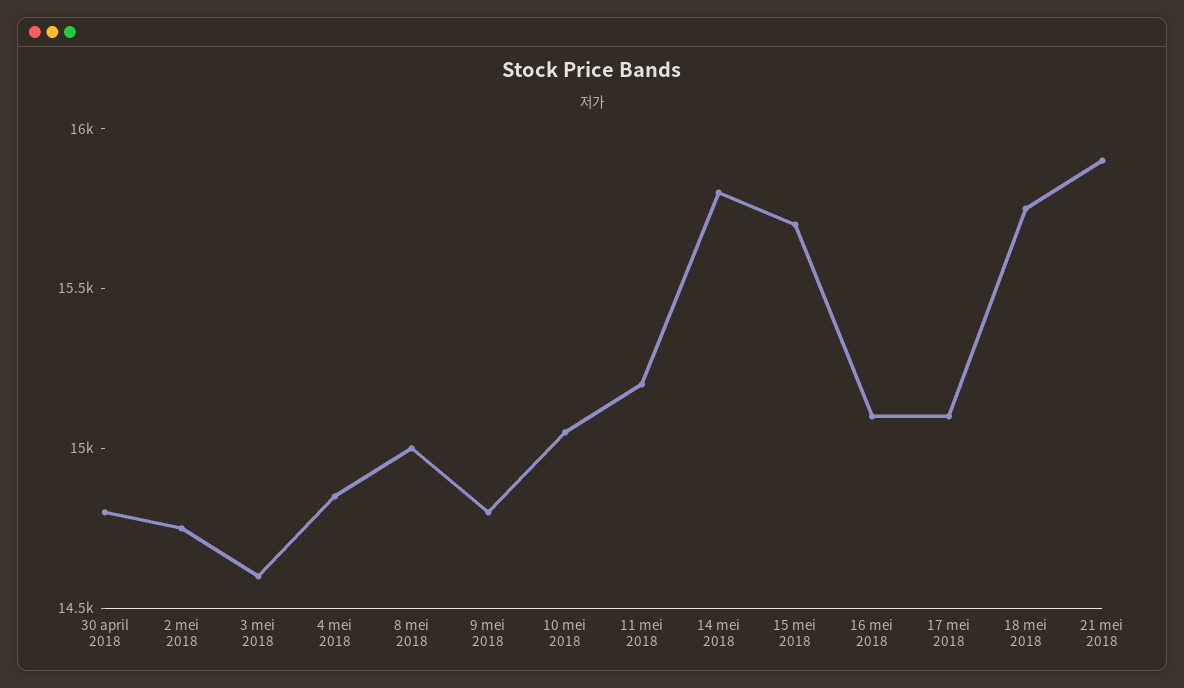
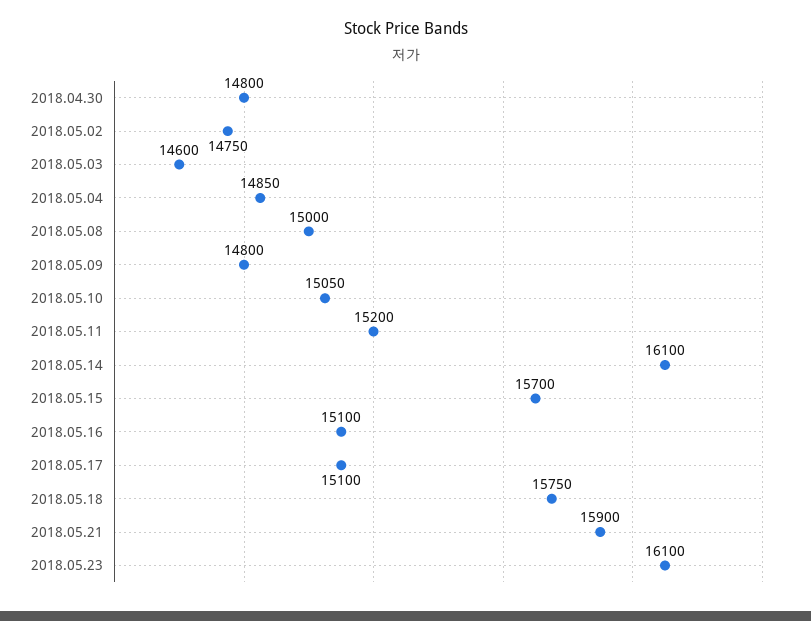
14 mei 2018: 15800 -> 16100
2018.05.23: none -> 16100

